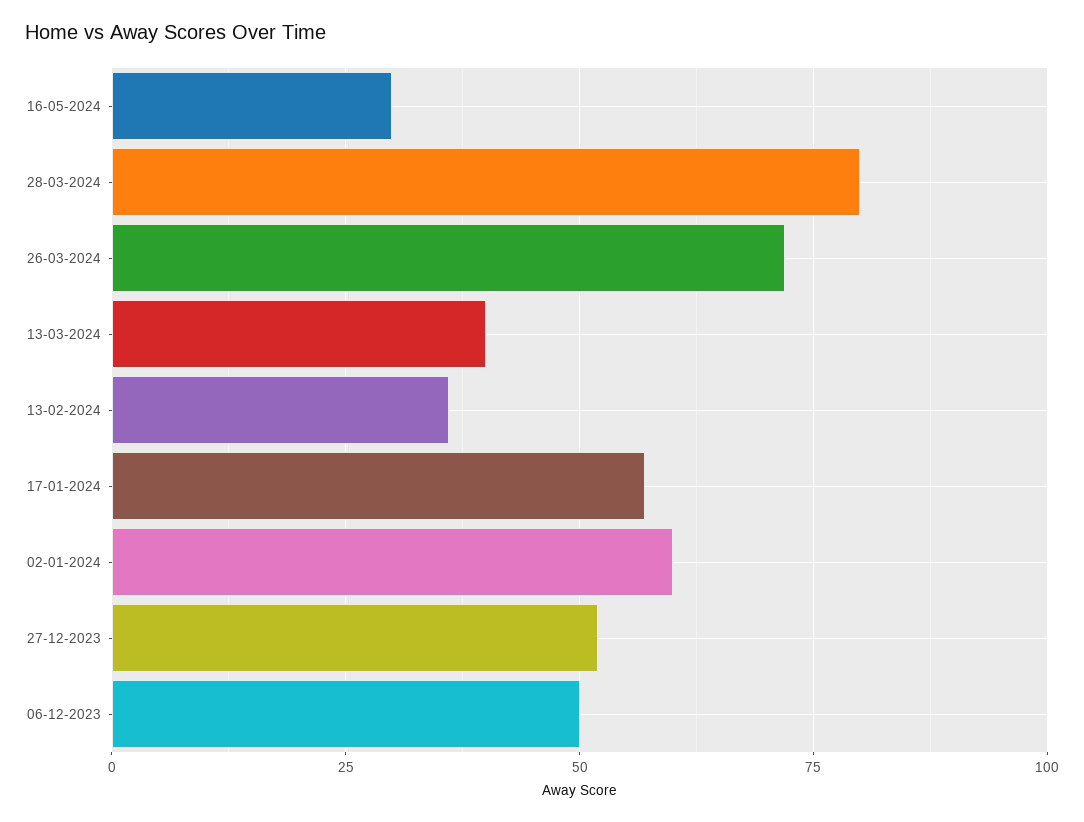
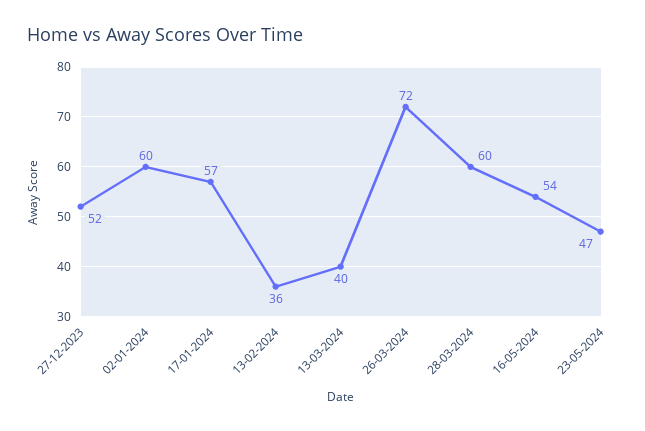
16-05-2024: 30 -> 54
28-03-2024: 80 -> 60
06-12-2023: 50 -> none
23-05-2024: none -> 47

